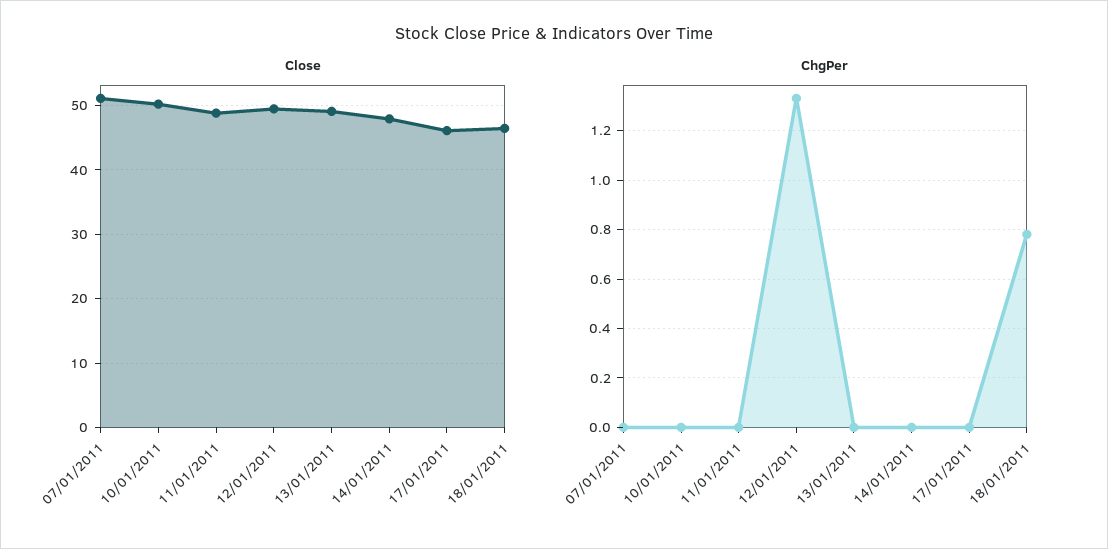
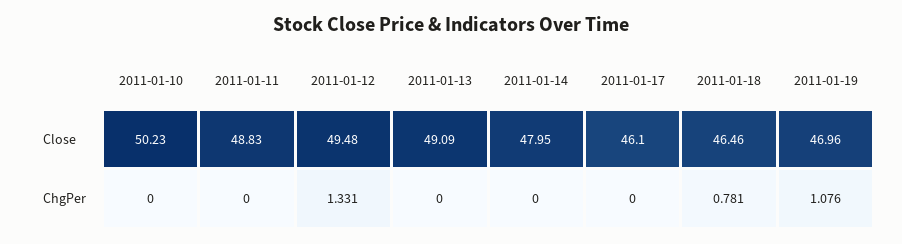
Close, 07/01/2011: 51 -> none
ChgPer, 07/01/2011: 0 -> none
Close, 2011-01-19: none -> 46.96
ChgPer, 2011-01-19: none -> 1.076

